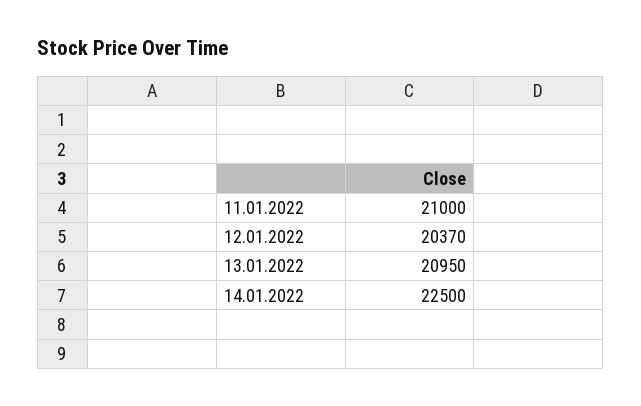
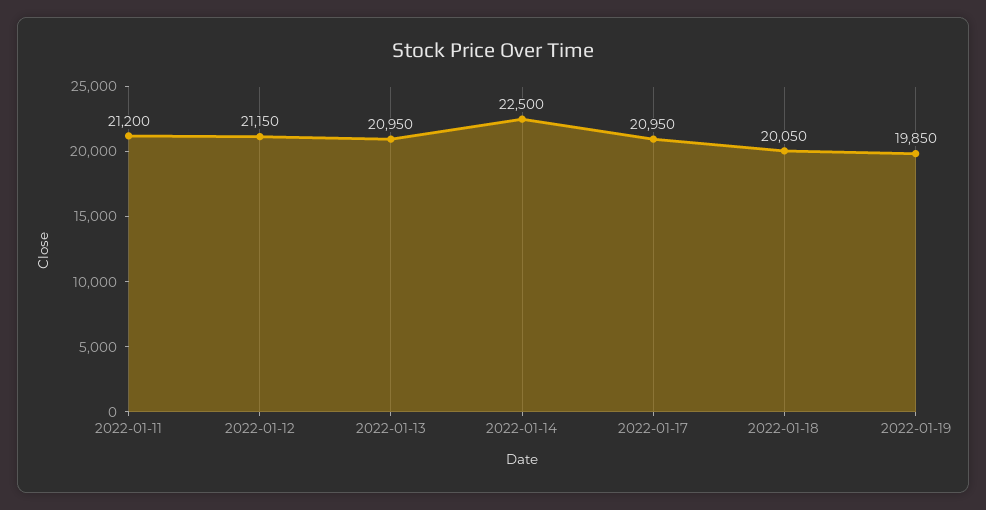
11.01.2022: 21000 -> 21200
12.01.2022: 20370 -> 21150
2022-01-17: none -> 20950
2022-01-18: none -> 20050
2022-01-19: none -> 19850

